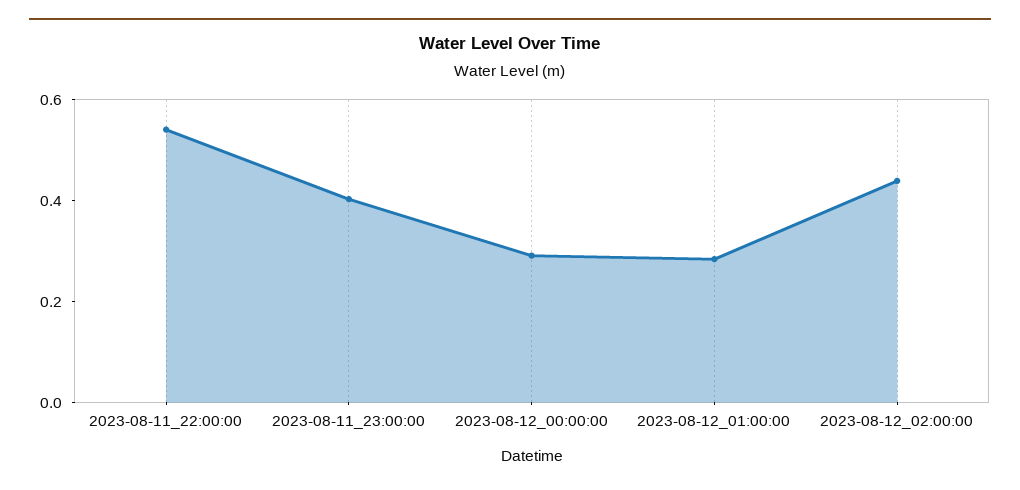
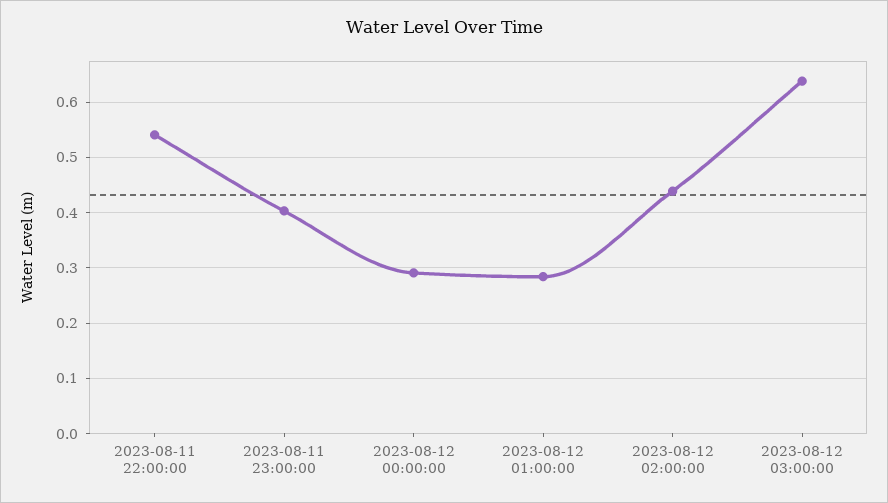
2023-08-12 03:00:00: none -> 0.64

